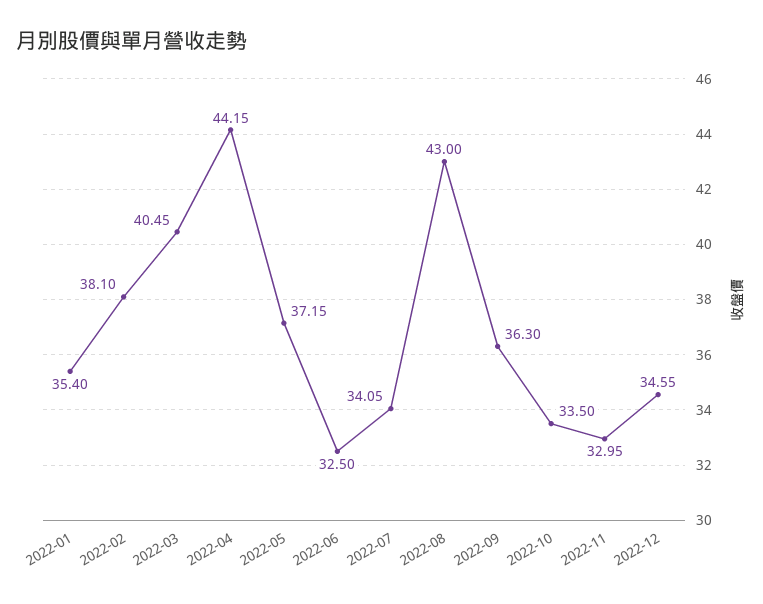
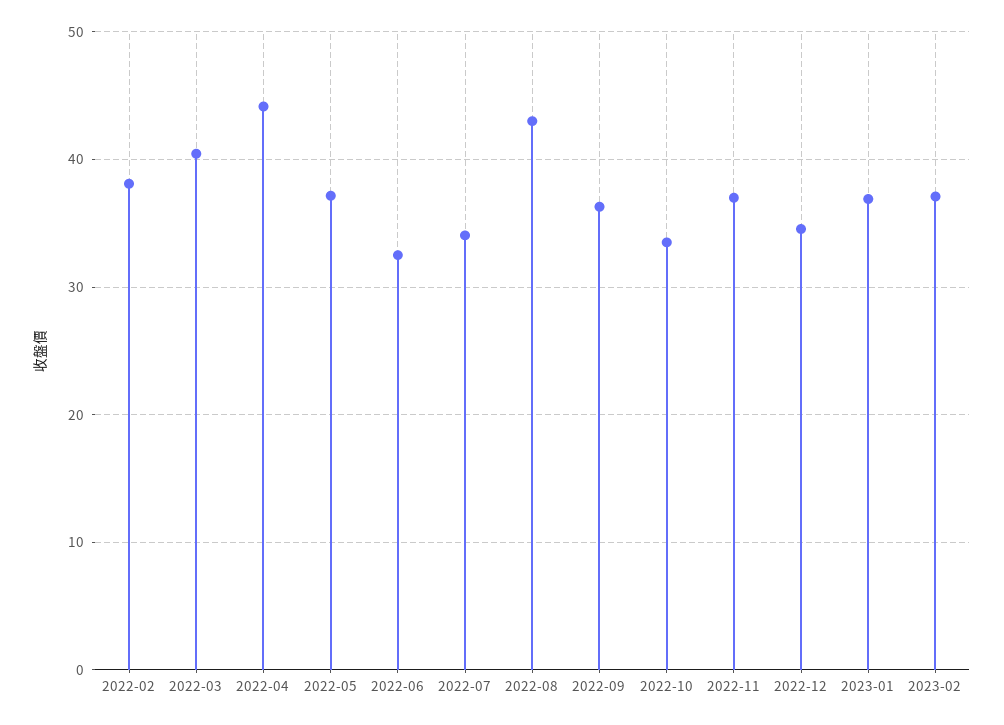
2022-01: 35.4 -> none
2022-11: 32.95 -> 37
2023-01: none -> 37
2023-02: none -> 37

